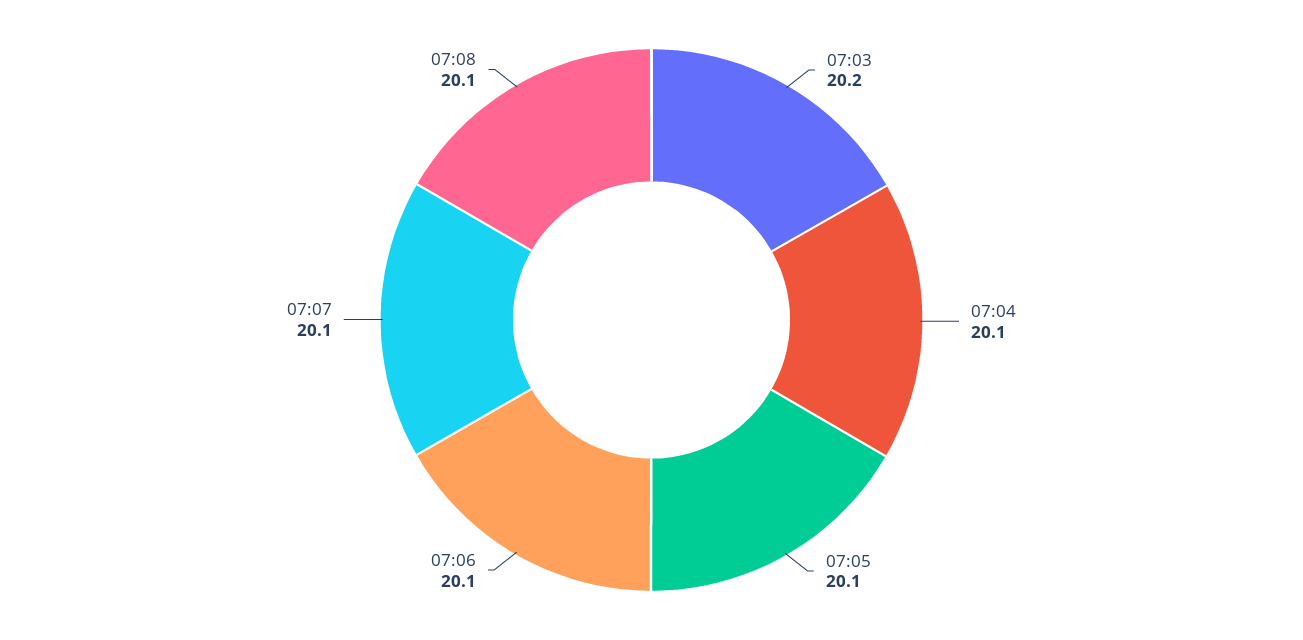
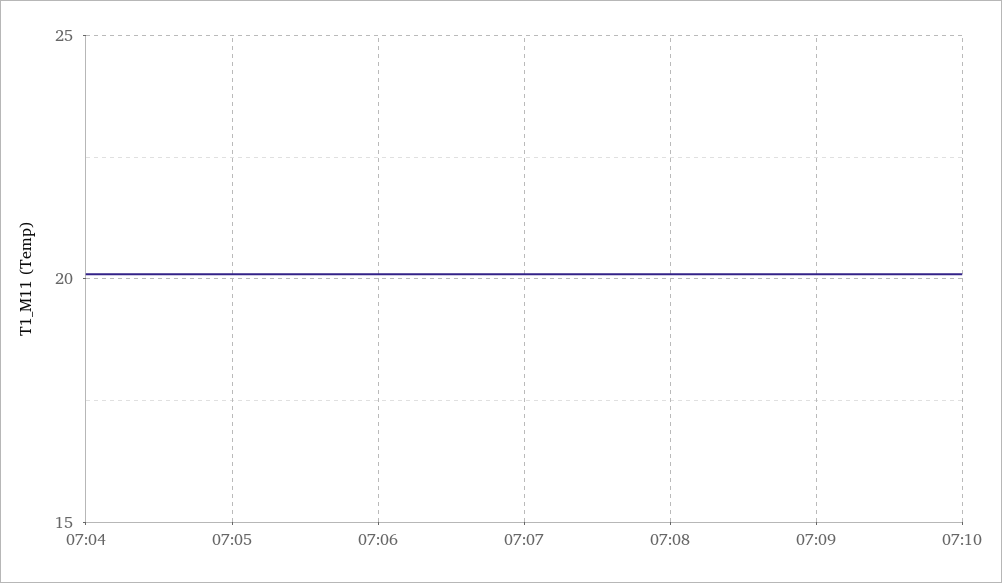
07:03: 20.2 -> none
07:09: none -> 20
07:10: none -> 20

